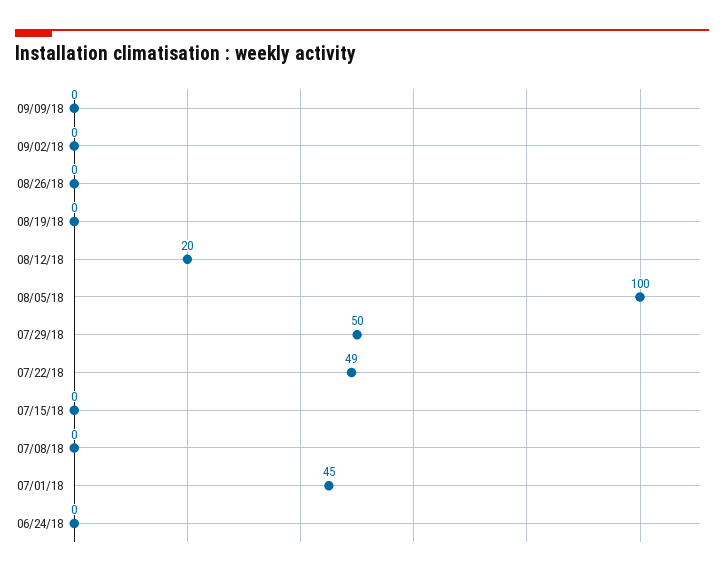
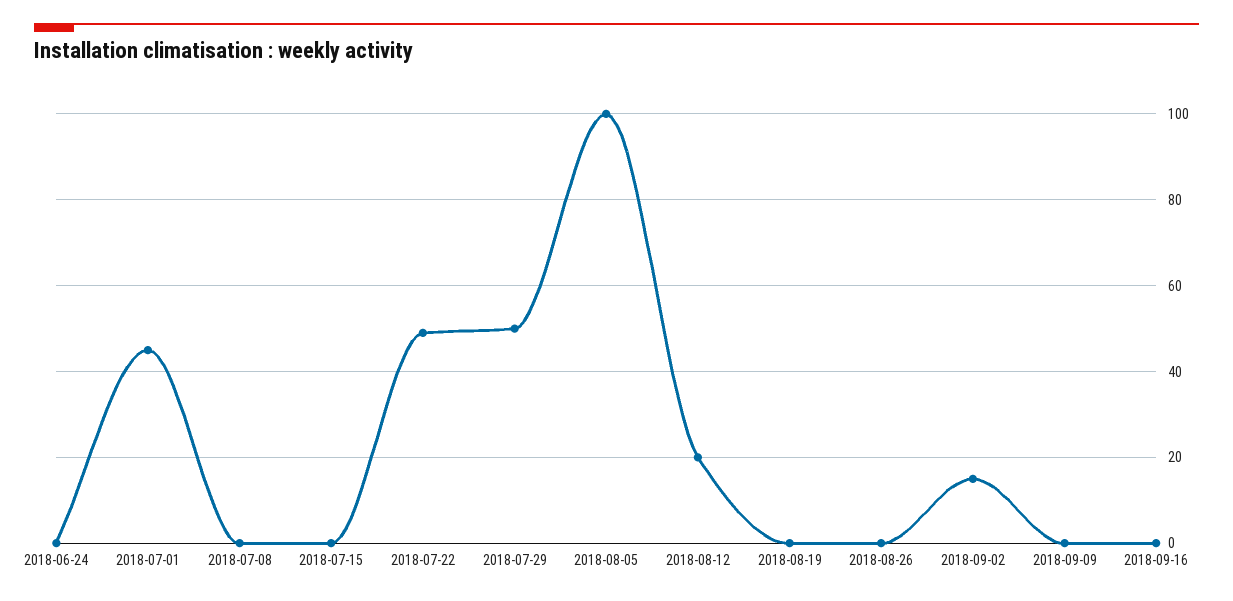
09/02/18: 0 -> 15
2018-09-16: none -> 0

